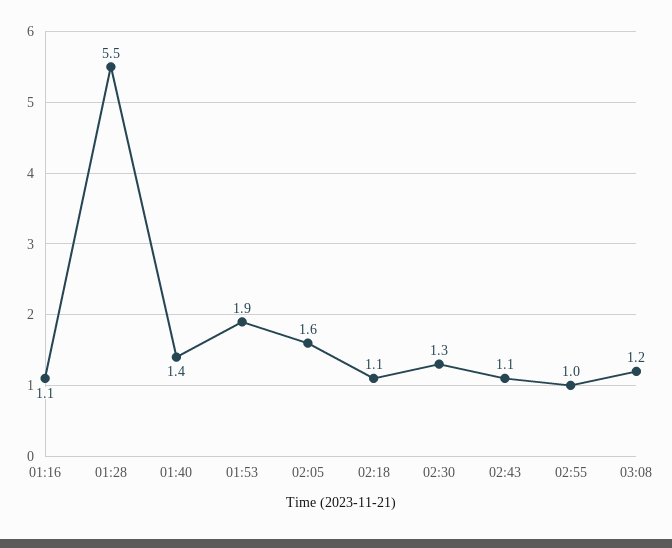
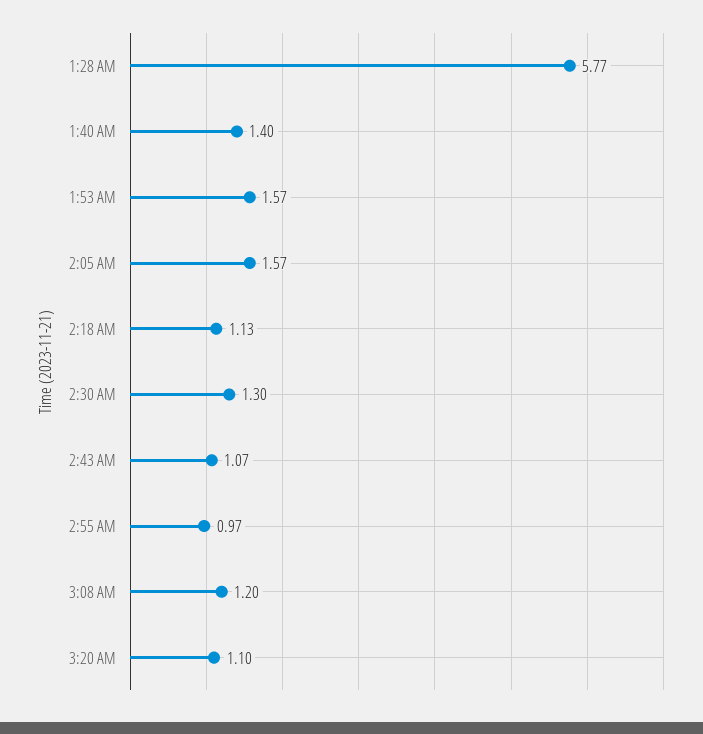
01:16: 1.1 -> none
01:28: 5.5 -> 5.77
01:53: 1.9 -> 1.57
3:20 AM: none -> 1.1

